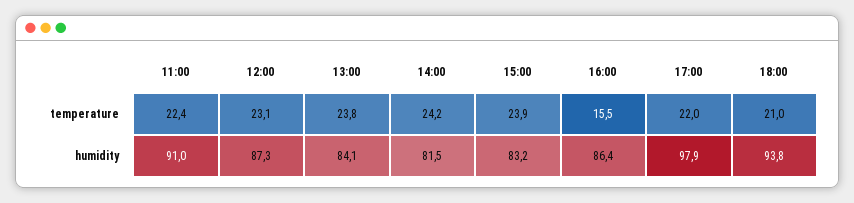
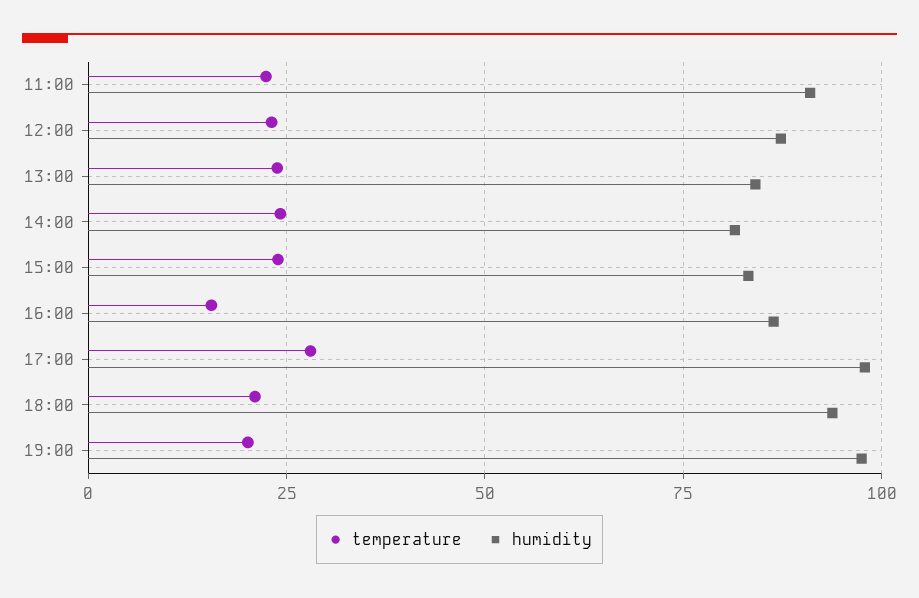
temperature, 17:00: 22 -> 27.5
temperature, 19:00: none -> 20
humidity, 19:00: none -> 97.5

